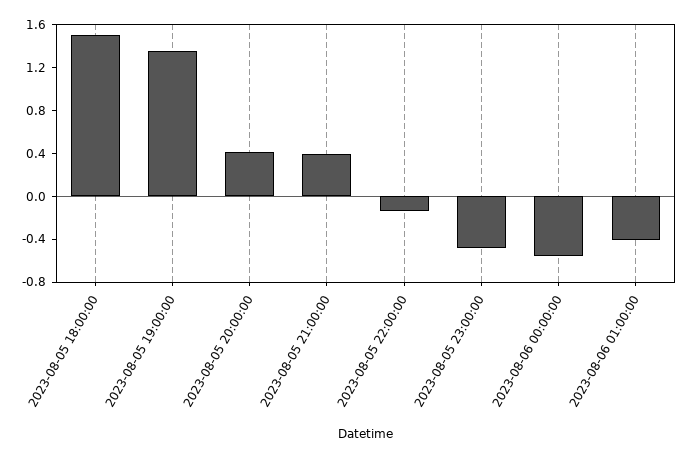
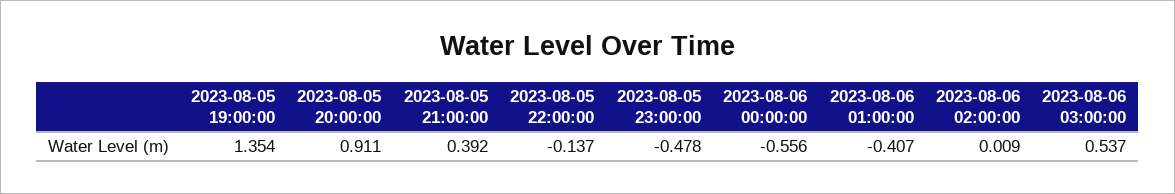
2023-08-05 18:00:00: 1.5 -> none
2023-08-05 20:00:00: 0.4 -> 0.911
2023-08-06 02:00:00: none -> 0.009
2023-08-06 03:00:00: none -> 0.537

